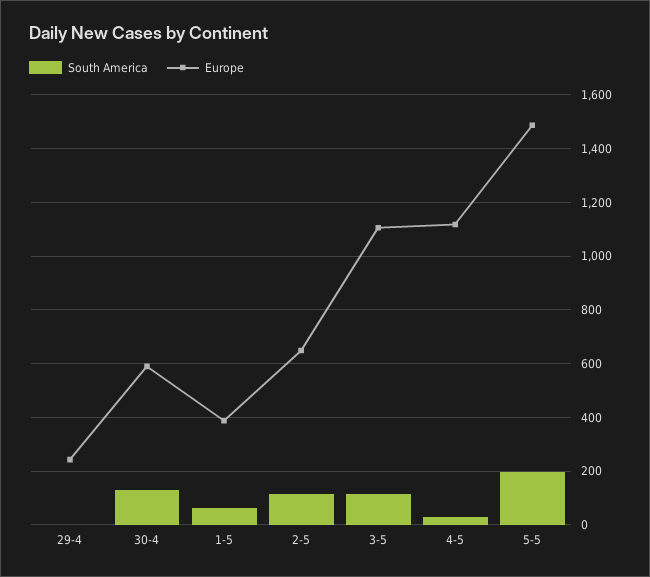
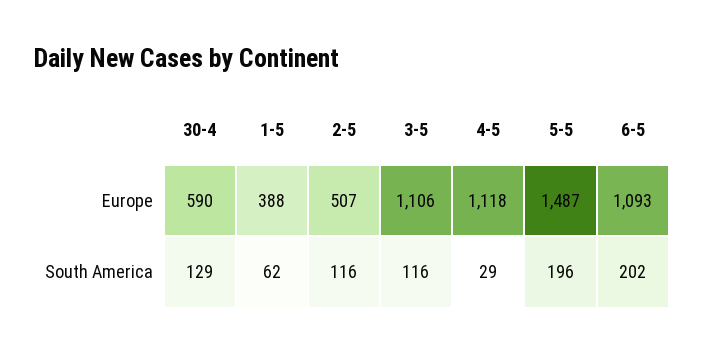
South America, 29-4: 0 -> none
Europe, 29-4: 250 -> none
Europe, 2-5: 650 -> 507
Europe, 6-5: none -> 1093
South America, 6-5: none -> 202

